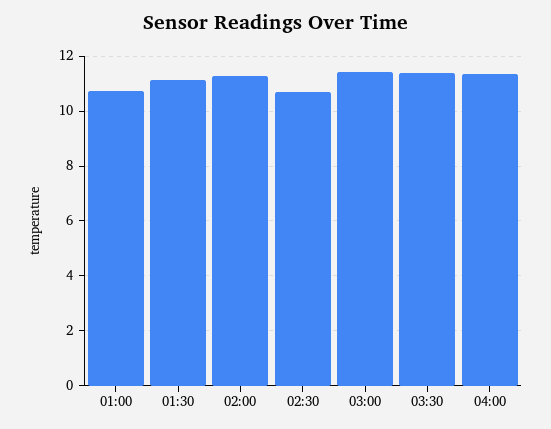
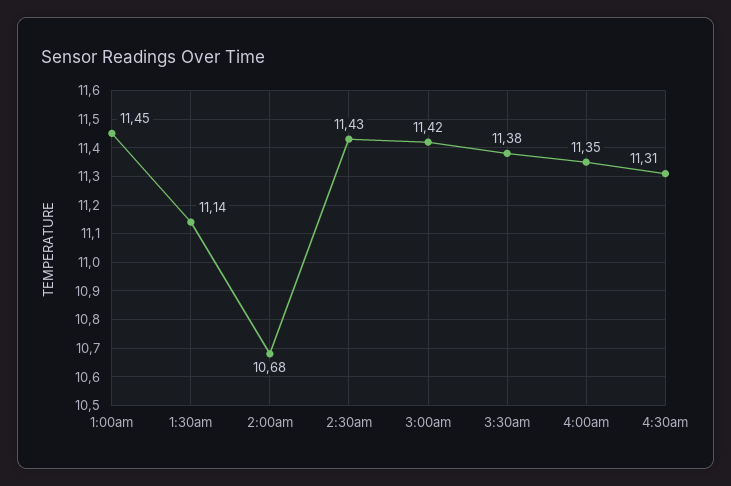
01:00: 10.75 -> 11.45
02:00: 11.25 -> 10.68
02:30: 10.75 -> 11.43
4:30am: none -> 11.31

